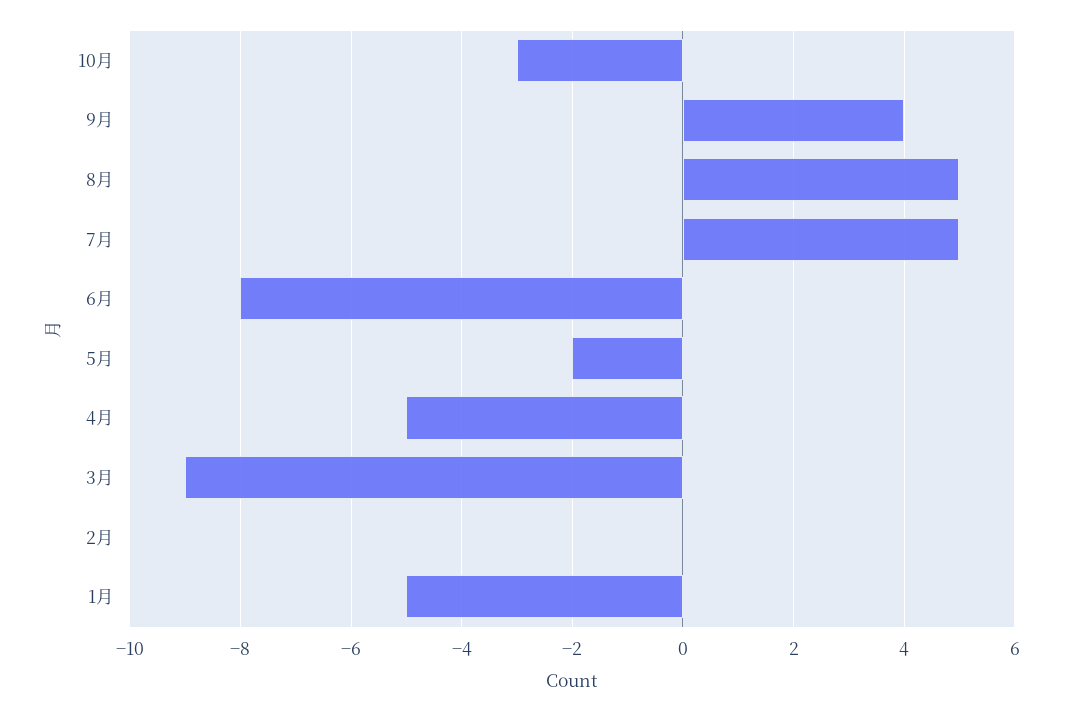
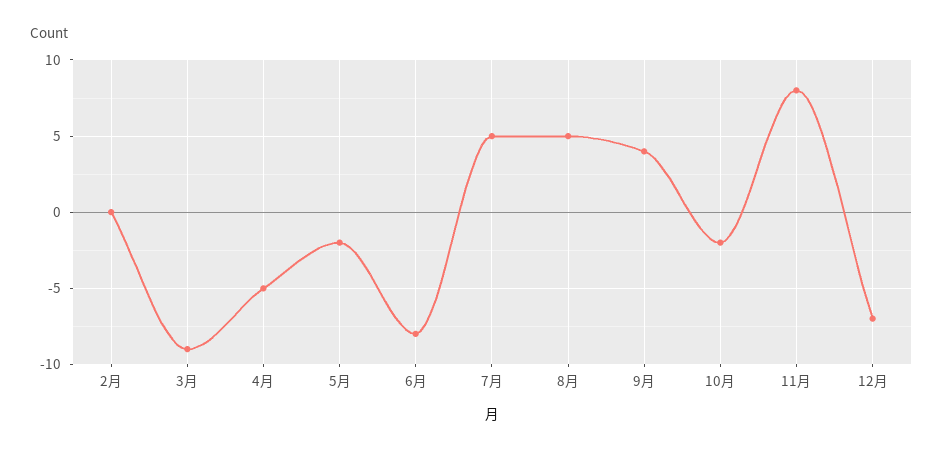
10月: -3 -> -2
1月: -5 -> none
11月: none -> 8
12月: none -> -7

